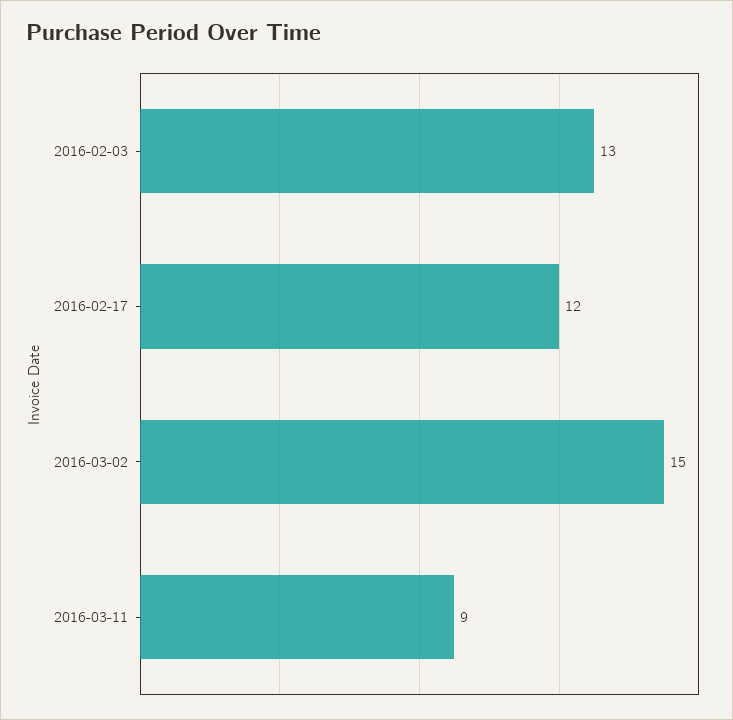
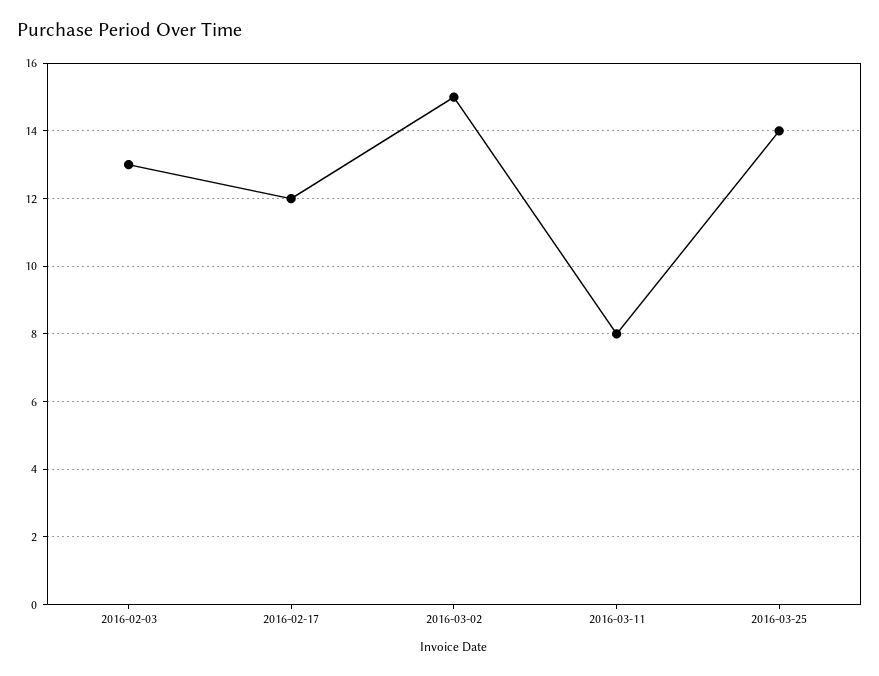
2016-03-11: 9 -> 8
2016-03-25: none -> 14

